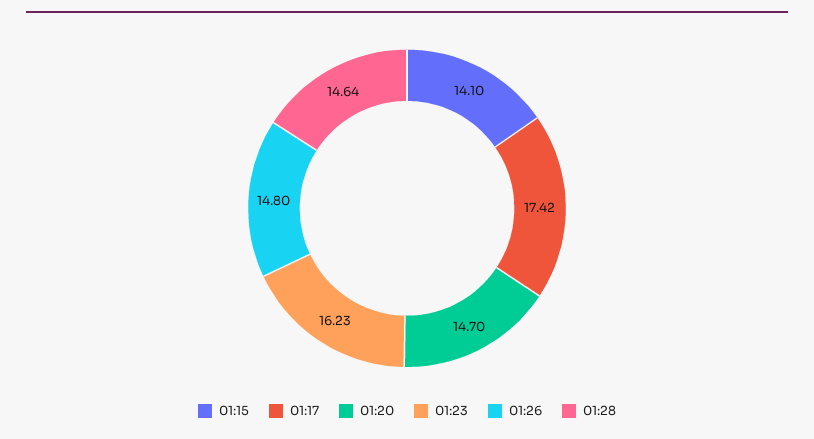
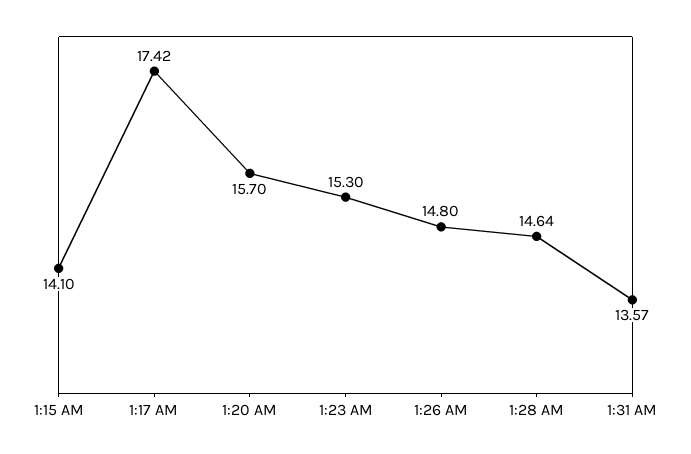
01:20: 14.7 -> 15.7
01:23: 16.23 -> 15.3
1:31 AM: none -> 13.57

